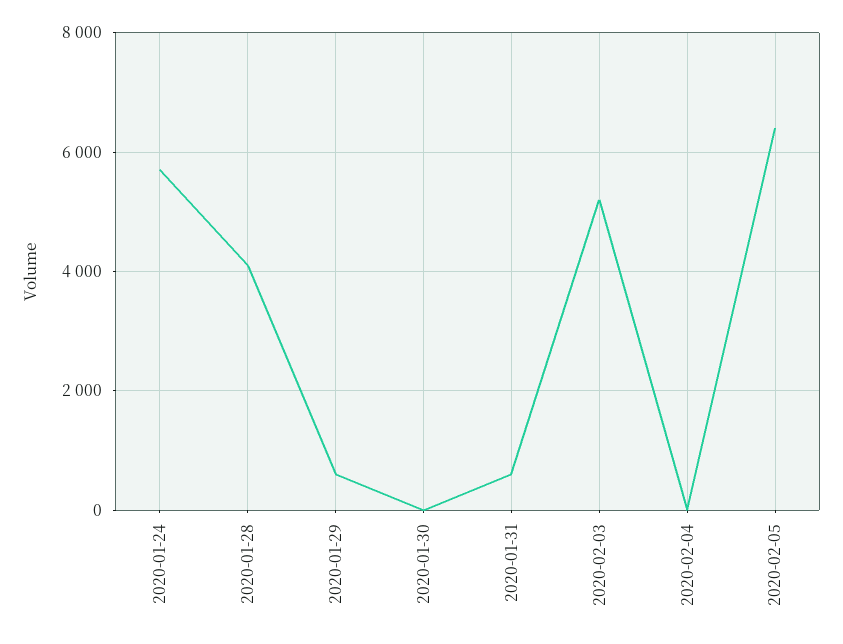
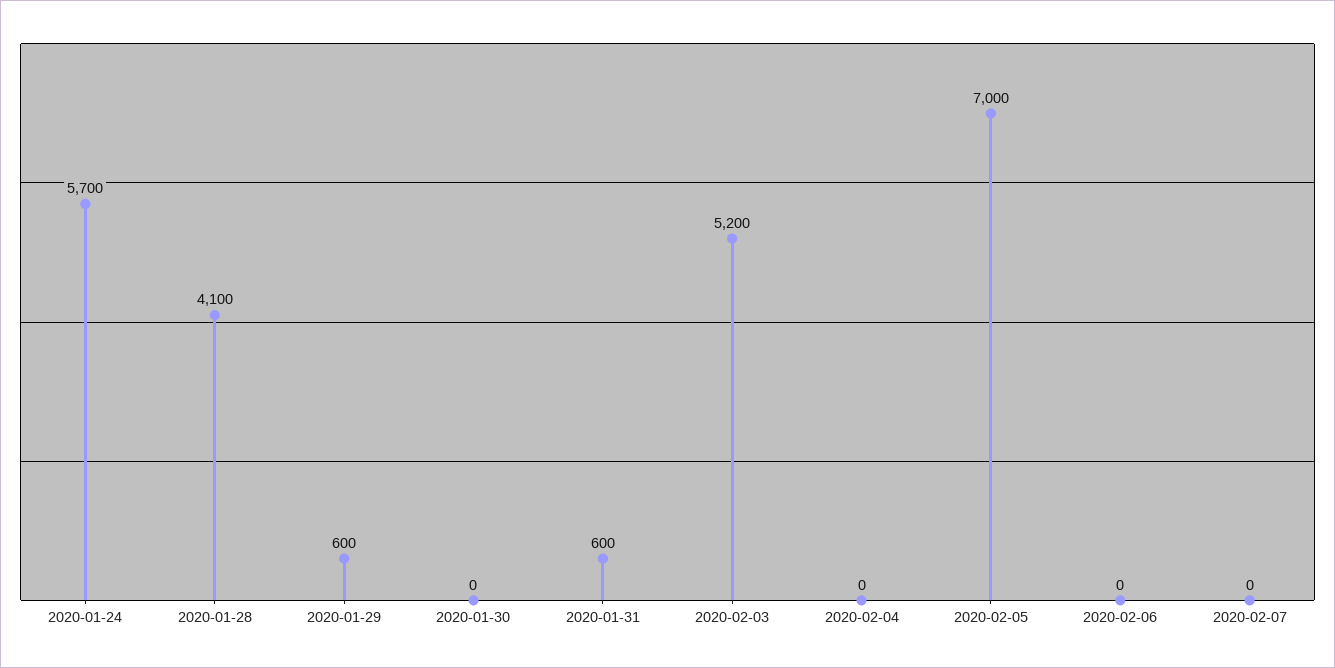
2020-02-05: 6400 -> 7000
2020-02-06: none -> 0
2020-02-07: none -> 0

